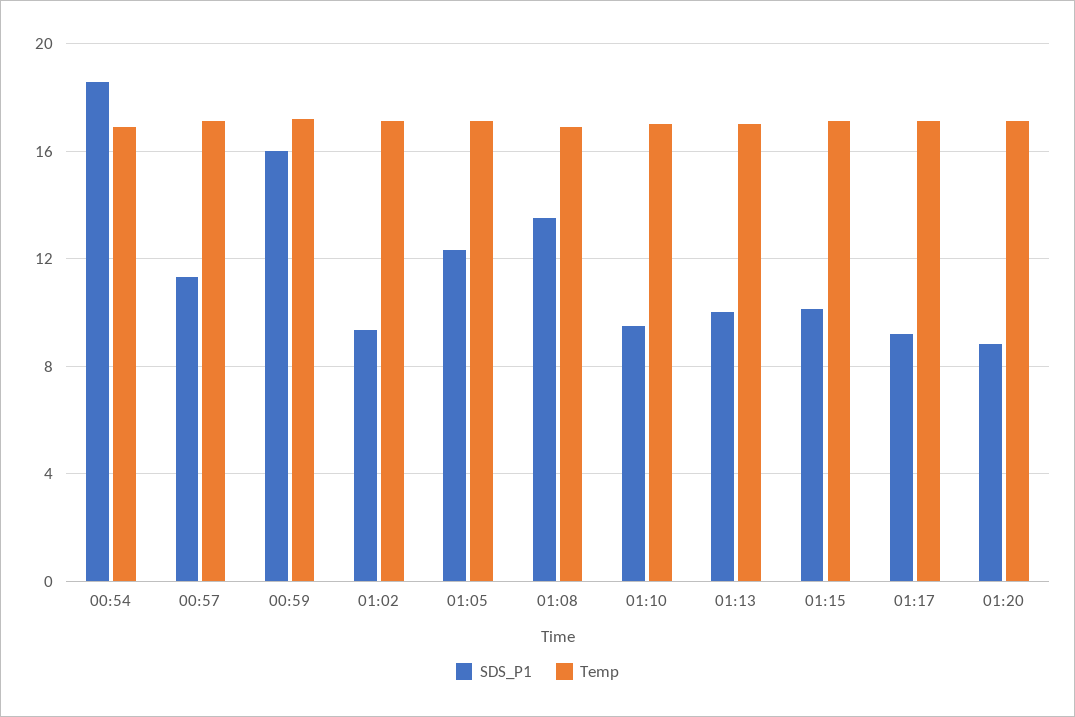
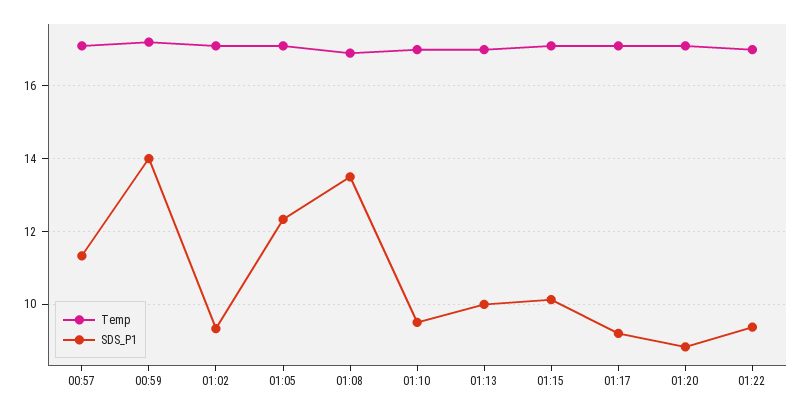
SDS_P1, 00:54: 18.5 -> none
Temp, 00:54: 17 -> none
SDS_P1, 00:59: 16 -> 14
Temp, 01:22: none -> 17
SDS_P1, 01:22: none -> 9.4

